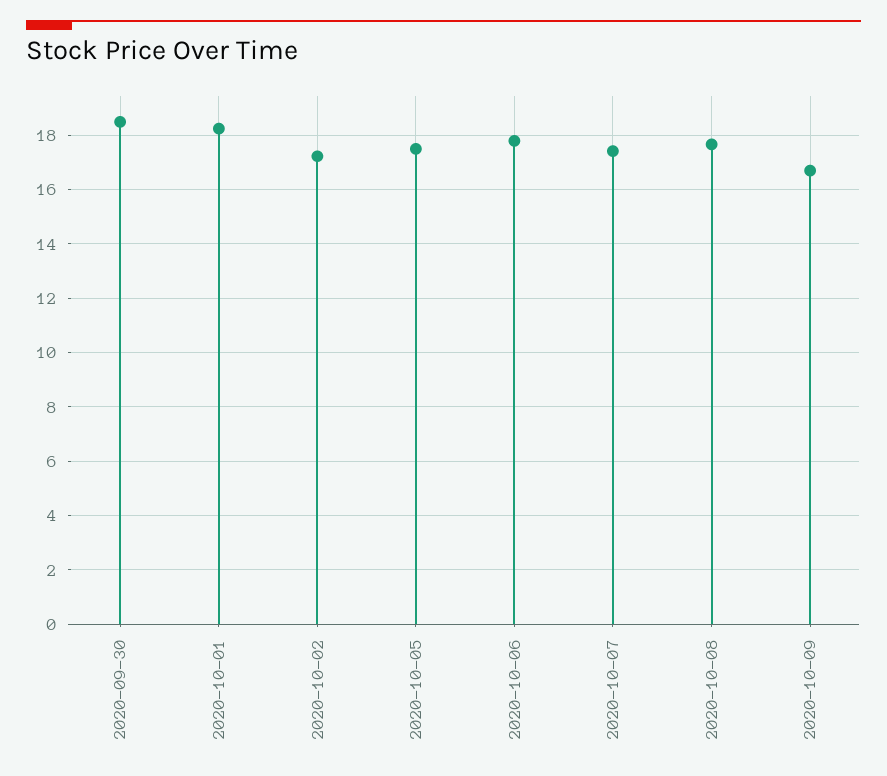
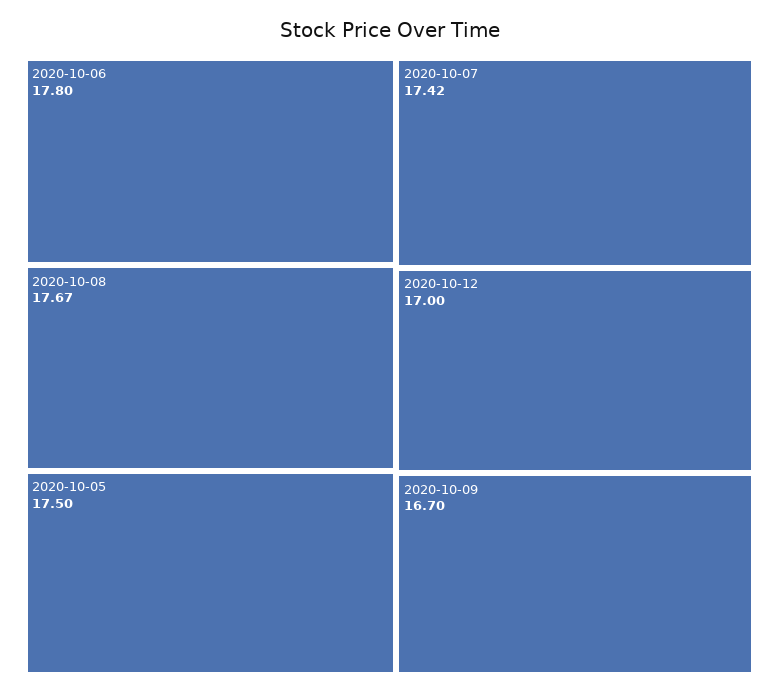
2020-09-30: 18.5 -> none
2020-10-01: 18.25 -> none
2020-10-02: 17.25 -> none
2020-10-12: none -> 17

